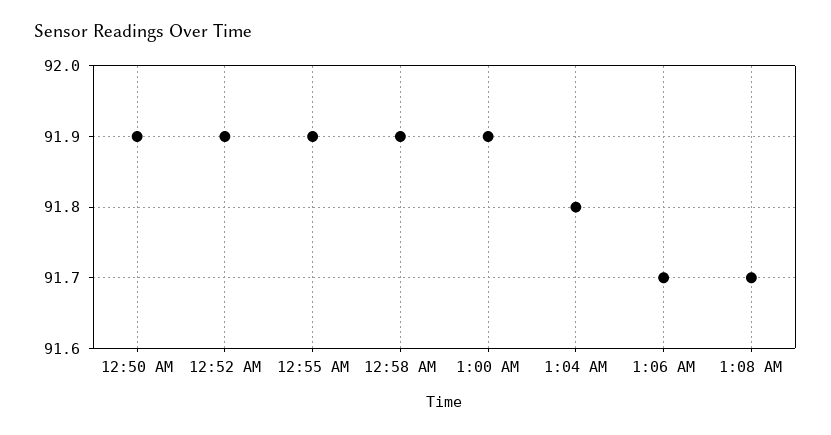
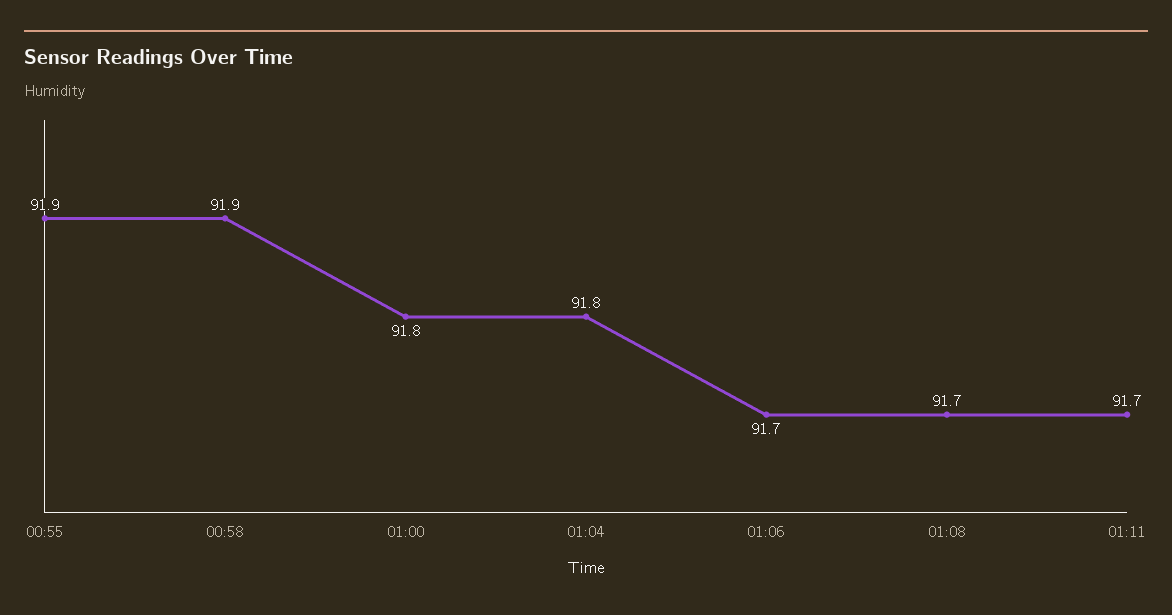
12:50 AM: 91.9 -> none
12:52 AM: 91.9 -> none
1:00 AM: 91.9 -> 91.8
01:11: none -> 91.7

